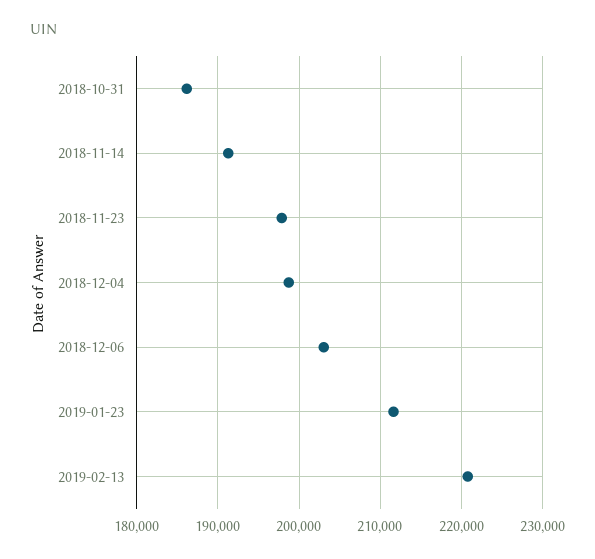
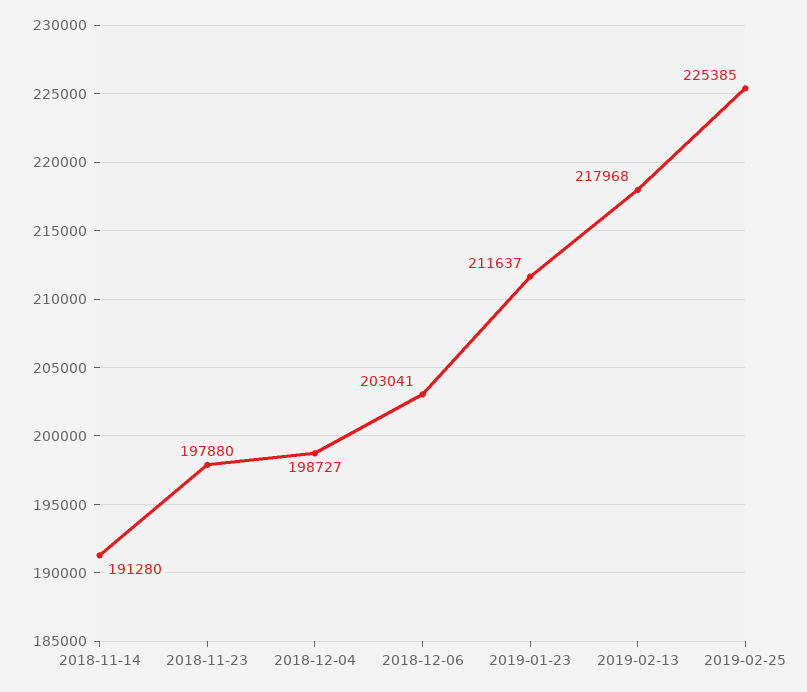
2018-10-31: 186000 -> none
2019-02-13: 221000 -> 217968
2019-02-25: none -> 225385

